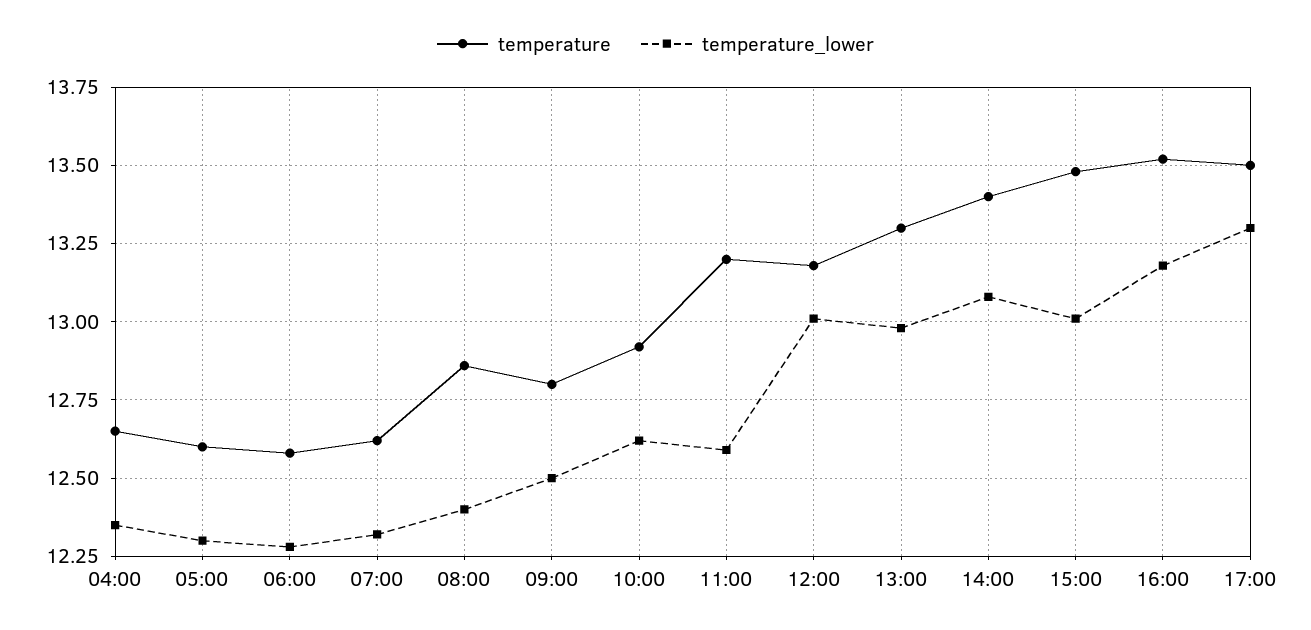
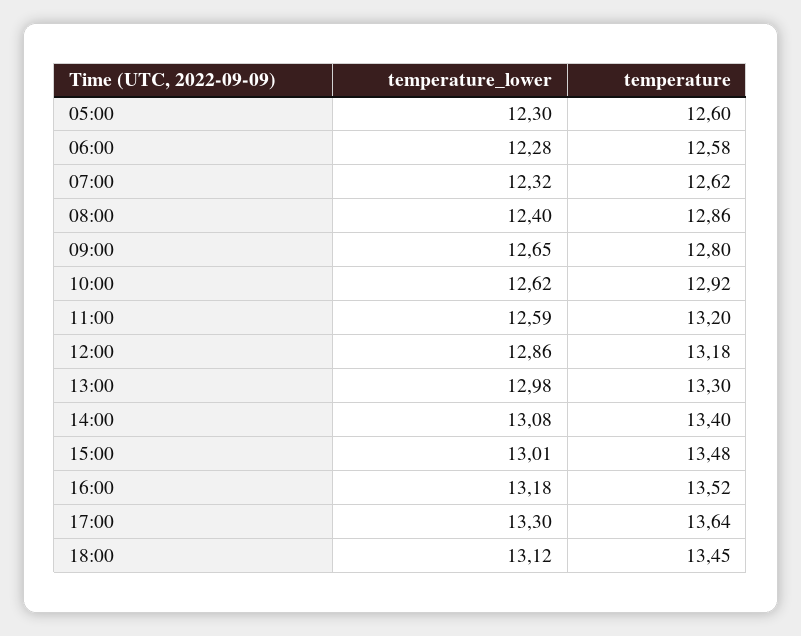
temperature, 04:00: 12.65 -> none
temperature_lower, 04:00: 12.35 -> none
temperature_lower, 09:00: 12.5 -> 12.65
temperature_lower, 12:00: 13 -> 12.86
temperature, 17:00: 13.5 -> 13.64
temperature_lower, 18:00: none -> 13.12
temperature, 18:00: none -> 13.45

